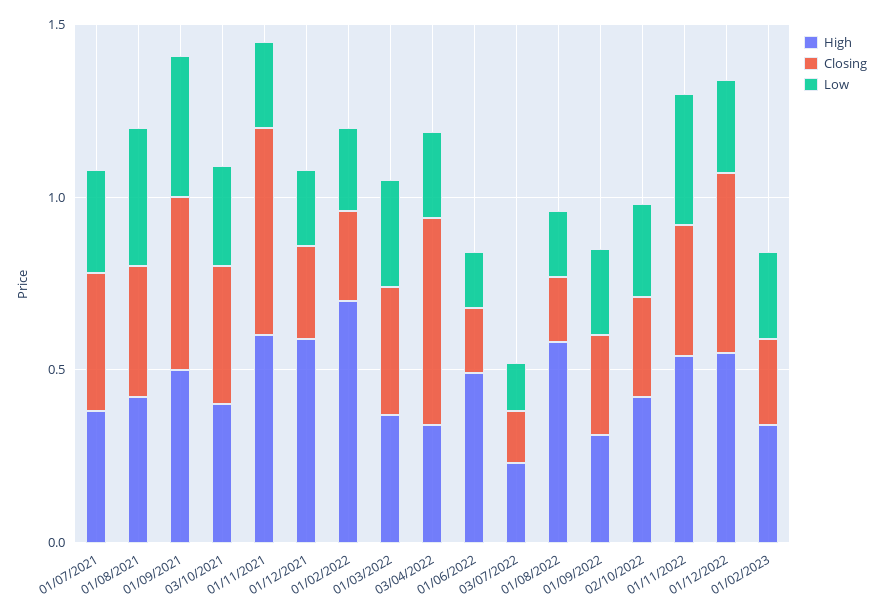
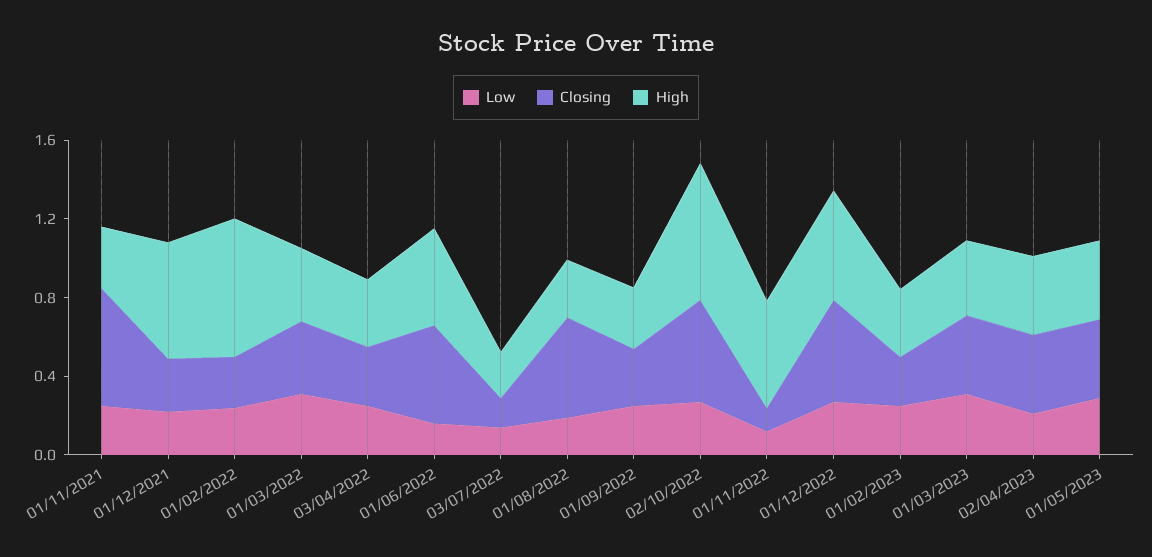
High, 01/07/2021: 0.4 -> none
Closing, 01/07/2021: 0.4 -> none
Low, 01/07/2021: 0.3 -> none
High, 01/08/2021: 0.4 -> none
Closing, 01/08/2021: 0.4 -> none
Low, 01/08/2021: 0.4 -> none
High, 01/09/2021: 0.5 -> none
Closing, 01/09/2021: 0.5 -> none
Low, 01/09/2021: 0.4 -> none
High, 03/10/2021: 0.4 -> none
Closing, 03/10/2021: 0.4 -> none
Low, 03/10/2021: 0.3 -> none
High, 01/11/2021: 0.6 -> 0.3
Closing, 03/04/2022: 0.6 -> 0.3
Closing, 01/06/2022: 0.2 -> 0.5
High, 01/08/2022: 0.6 -> 0.3
Closing, 01/08/2022: 0.2 -> 0.5
High, 02/10/2022: 0.4 -> 0.7
Closing, 02/10/2022: 0.3 -> 0.5
Closing, 01/11/2022: 0.4 -> 0.1
Low, 01/11/2022: 0.4 -> 0.1
Low, 01/03/2023: none -> 0.3
Closing, 01/03/2023: none -> 0.4
High, 01/03/2023: none -> 0.4
Low, 02/04/2023: none -> 0.2
Closing, 02/04/2023: none -> 0.4
High, 02/04/2023: none -> 0.4
Low, 01/05/2023: none -> 0.3
Closing, 01/05/2023: none -> 0.4
High, 01/05/2023: none -> 0.4

